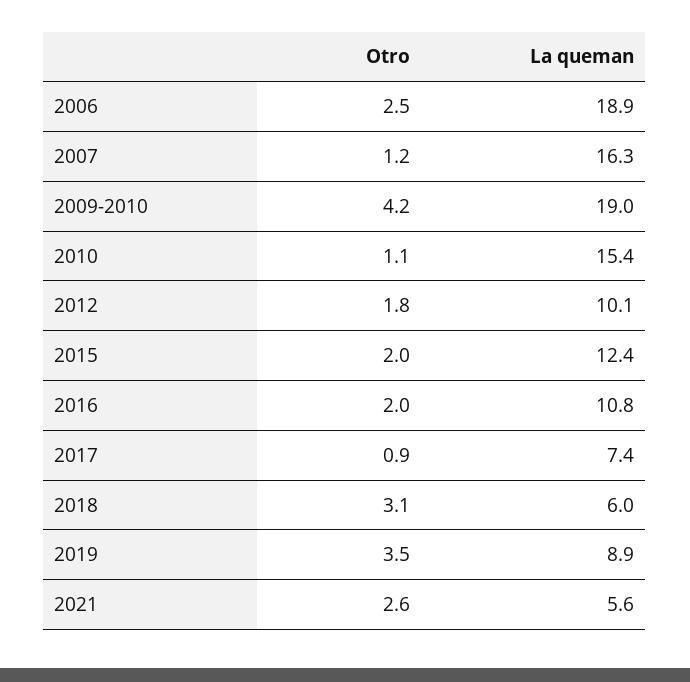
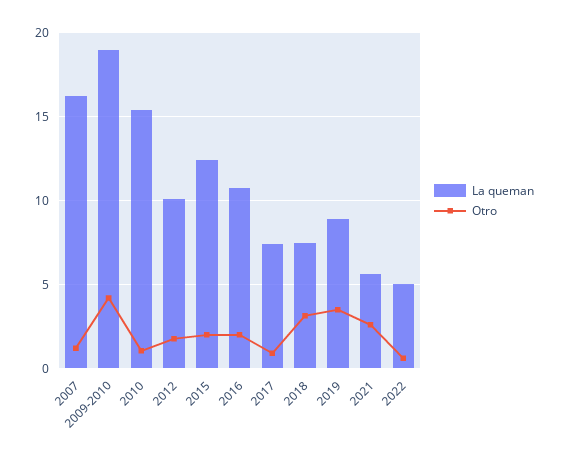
Otro, 2006: 2.5 -> none
La queman, 2006: 18.9 -> none
La queman, 2018: 6 -> 7.5
La queman, 2022: none -> 5
Otro, 2022: none -> 0.5

